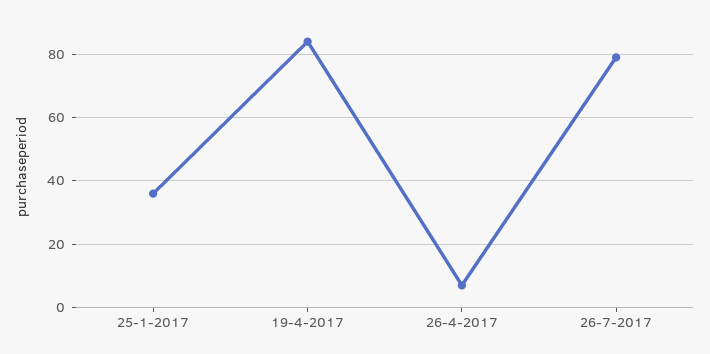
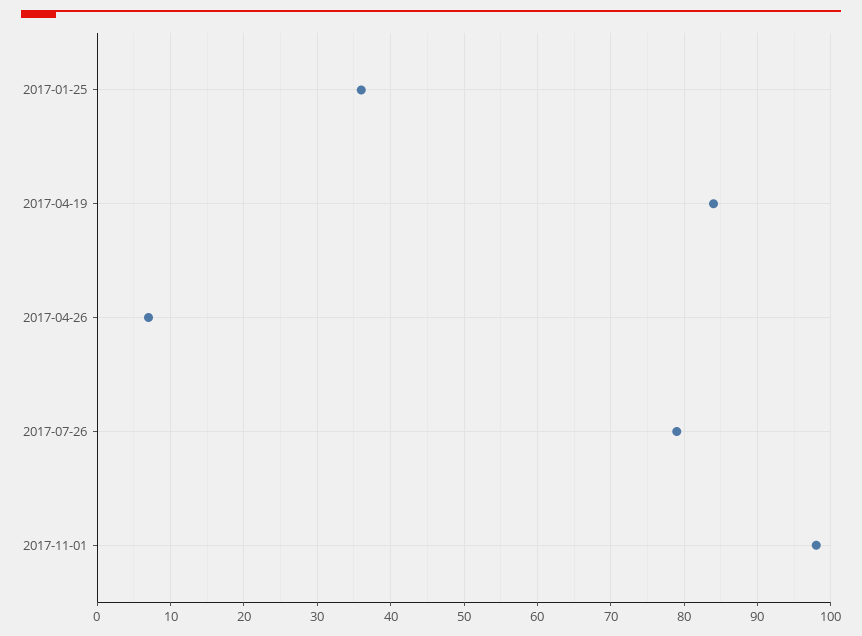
2017-11-01: none -> 98

